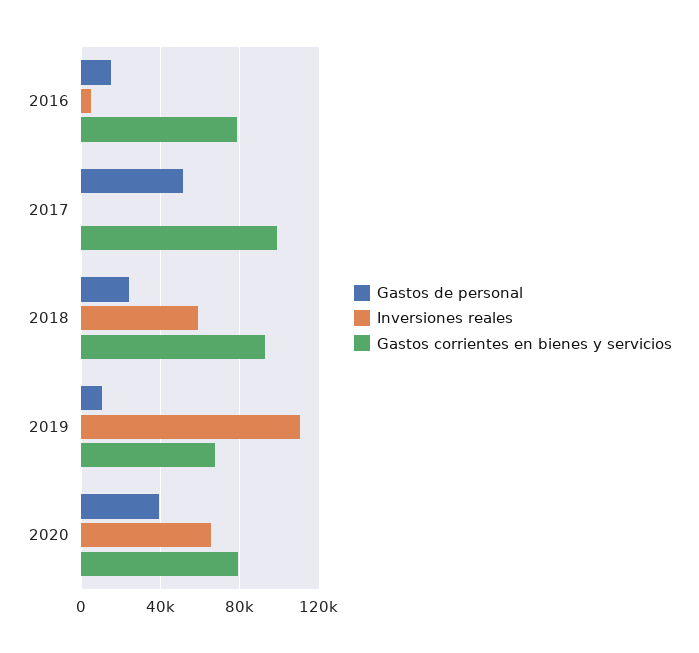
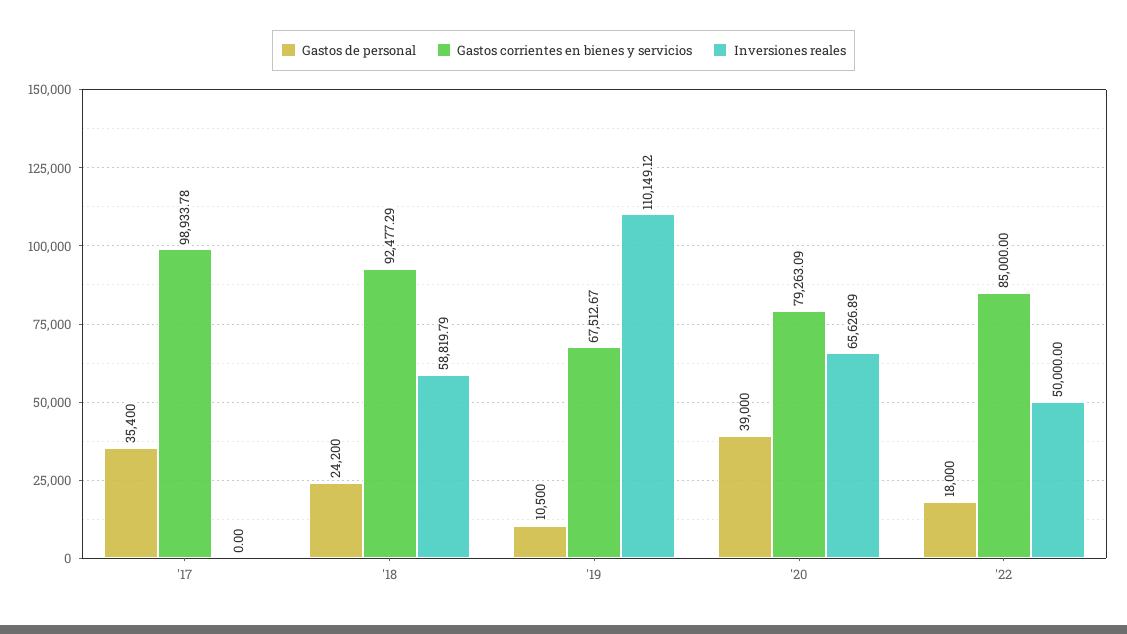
Gastos de personal, 2016: 15000 -> none
Inversiones reales, 2016: 5000 -> none
Gastos corrientes en bienes y servicios, 2016: 80000 -> none
Gastos de personal, 2017: 50000 -> 35400
Gastos de personal, '22: none -> 18000
Gastos corrientes en bienes y servicios, '22: none -> 85000
Inversiones reales, '22: none -> 50000

